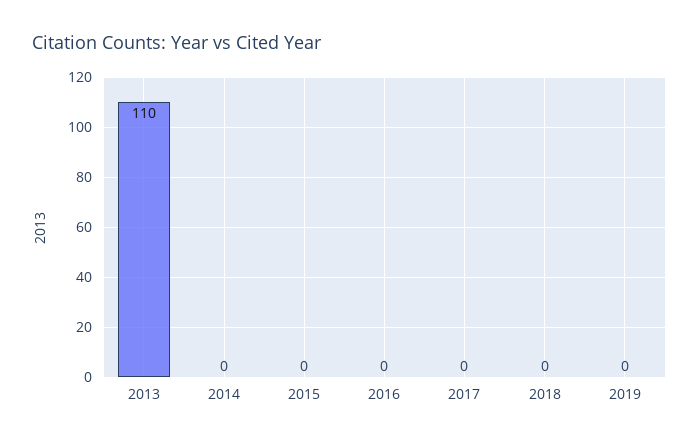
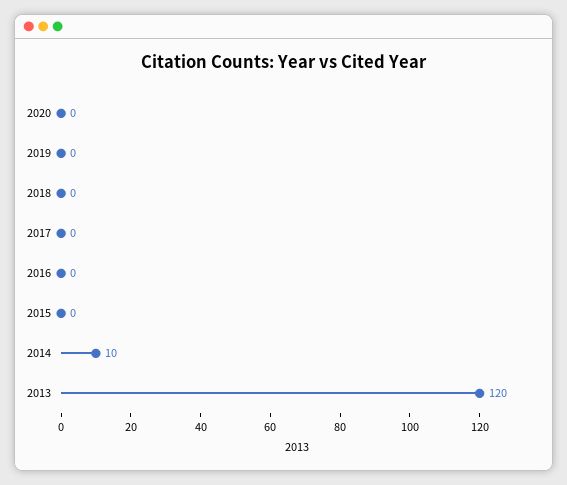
2013: 110 -> 120
2014: 0 -> 10
2020: none -> 0

